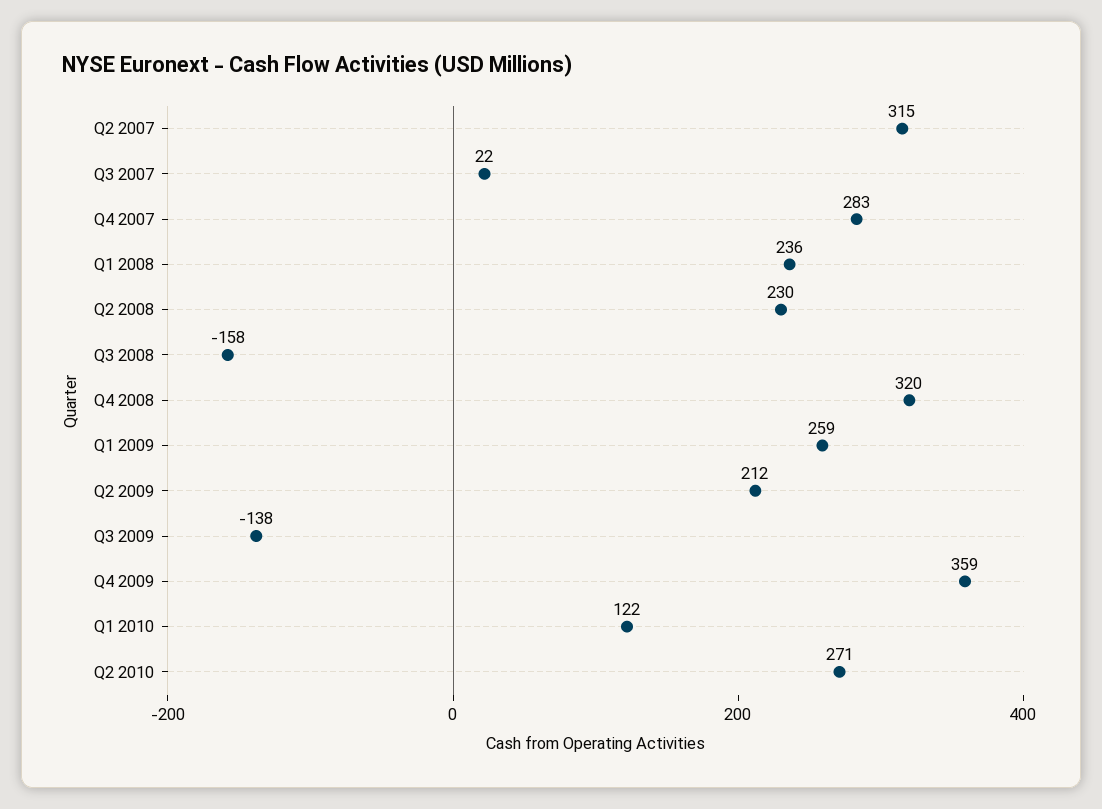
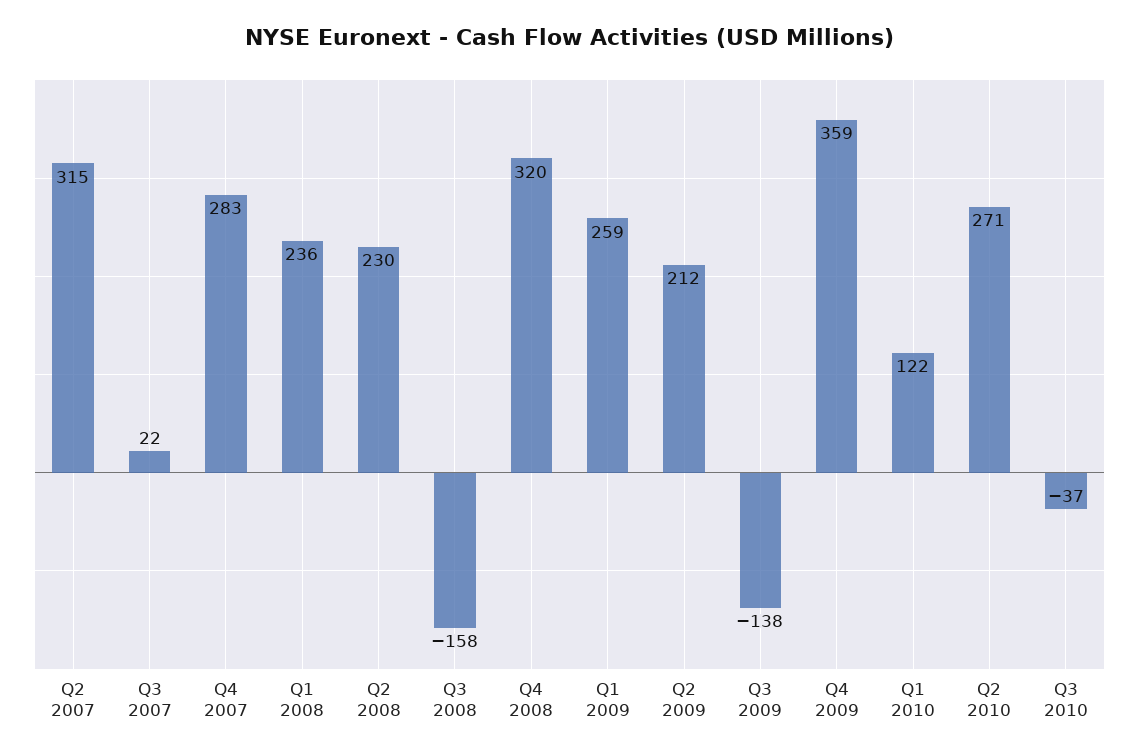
Q3 2010: none -> -37

